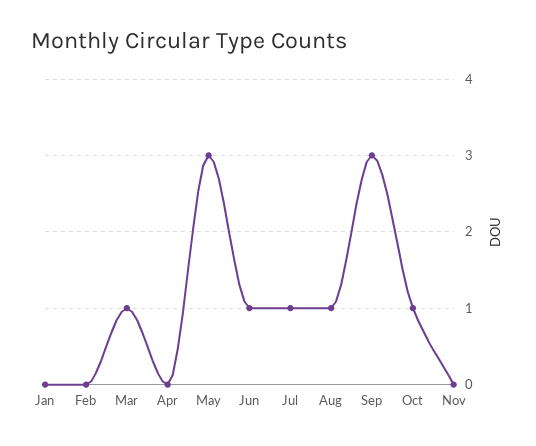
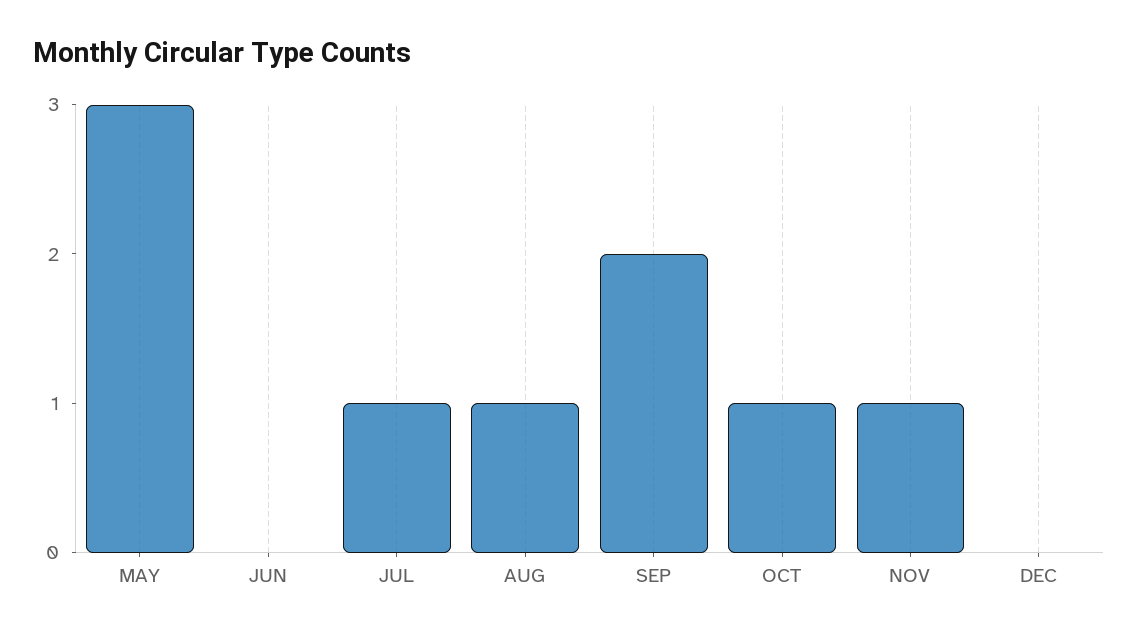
Jan: 0 -> none
Feb: 0 -> none
Mar: 1 -> none
Apr: 0 -> none
Jun: 1 -> 0
Sep: 3 -> 2
Nov: 0 -> 1
DEC: none -> 0

